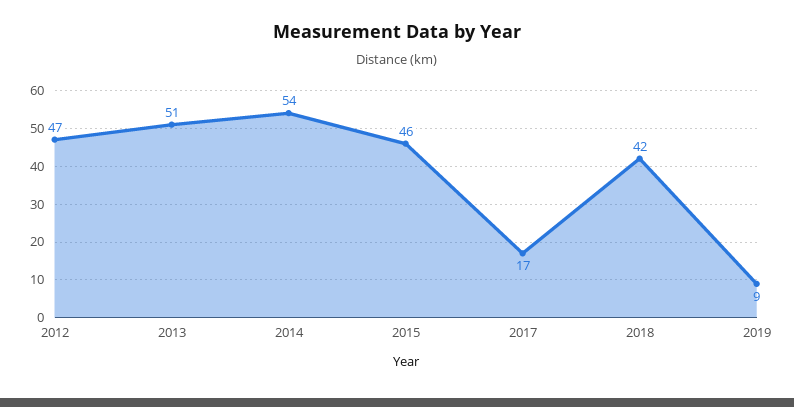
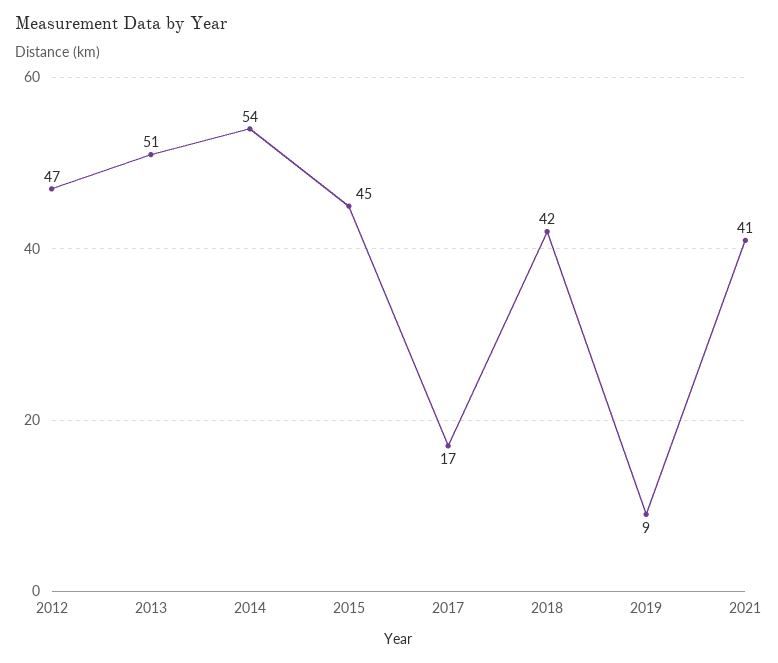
2015: 46 -> 45
2021: none -> 41

